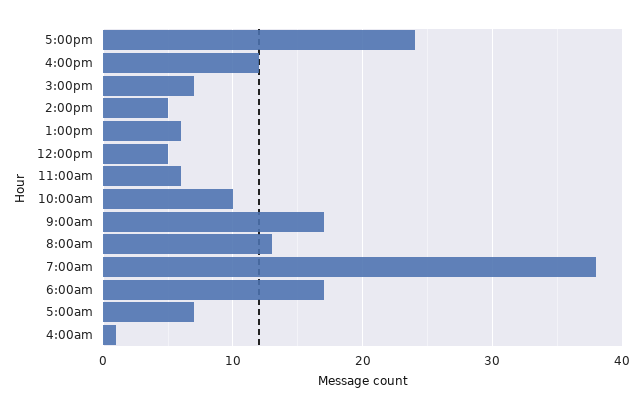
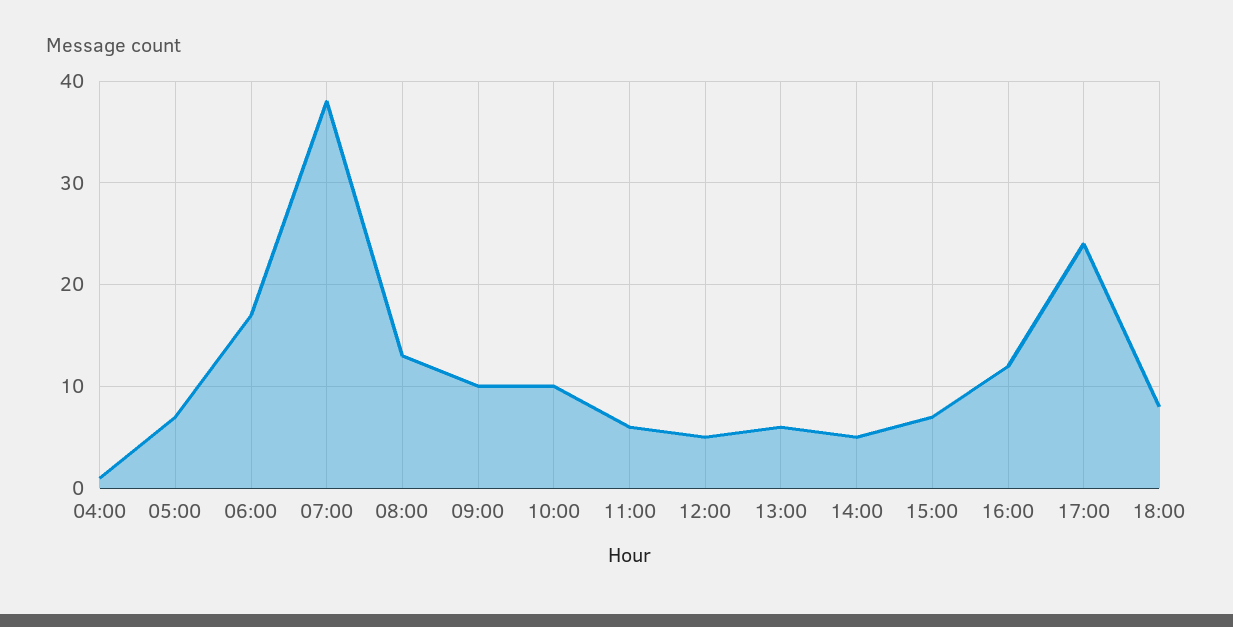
9:00am: 17 -> 10
18:00: none -> 8

